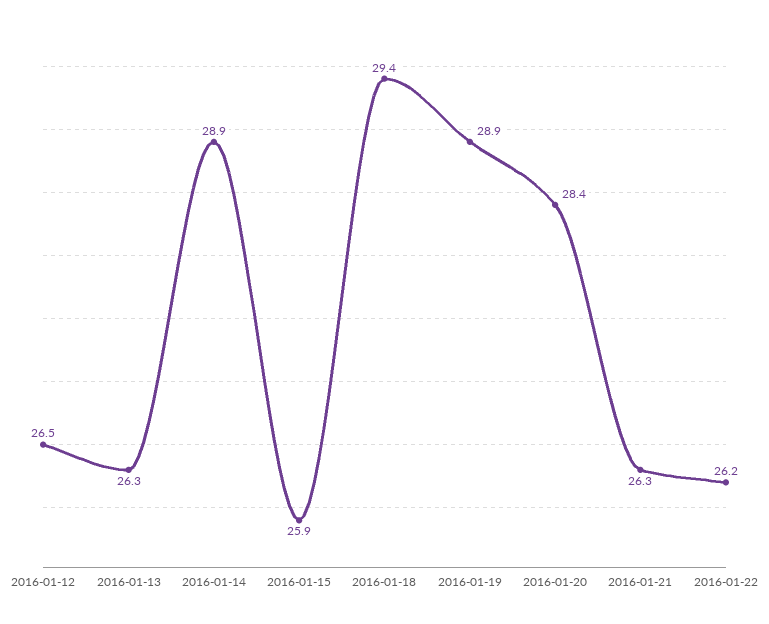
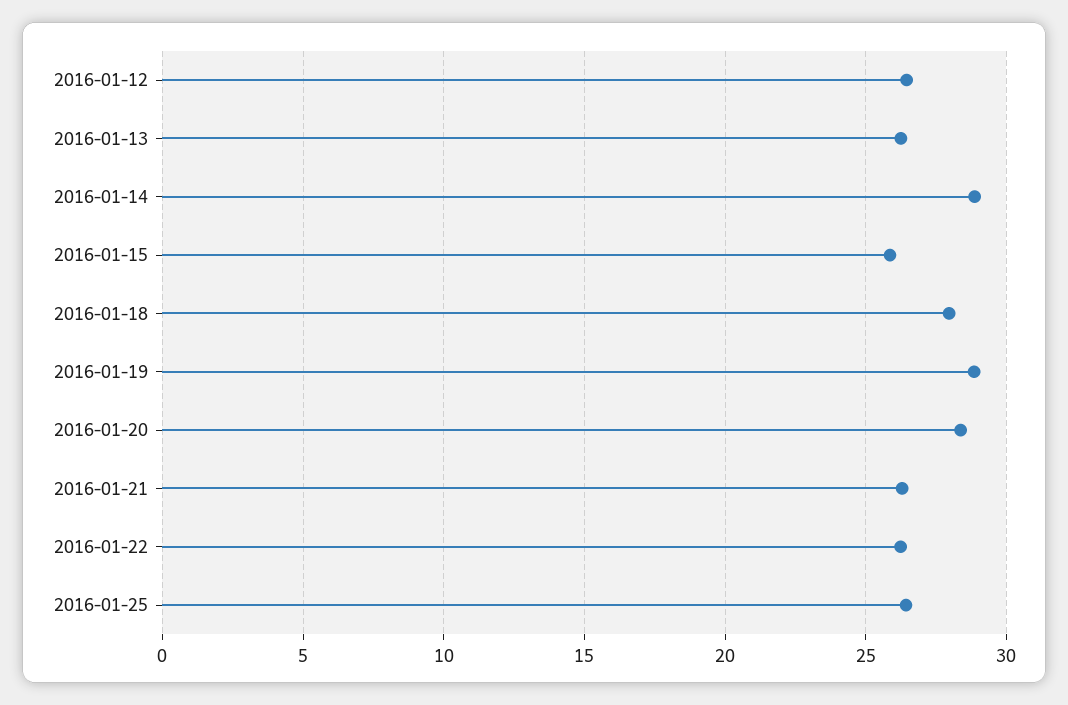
2016-01-18: 29.4 -> 28
2016-01-25: none -> 26.5

